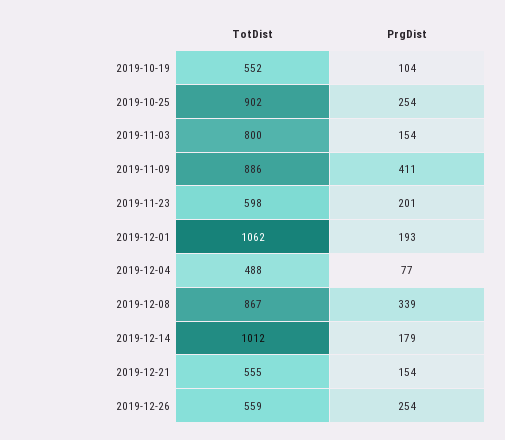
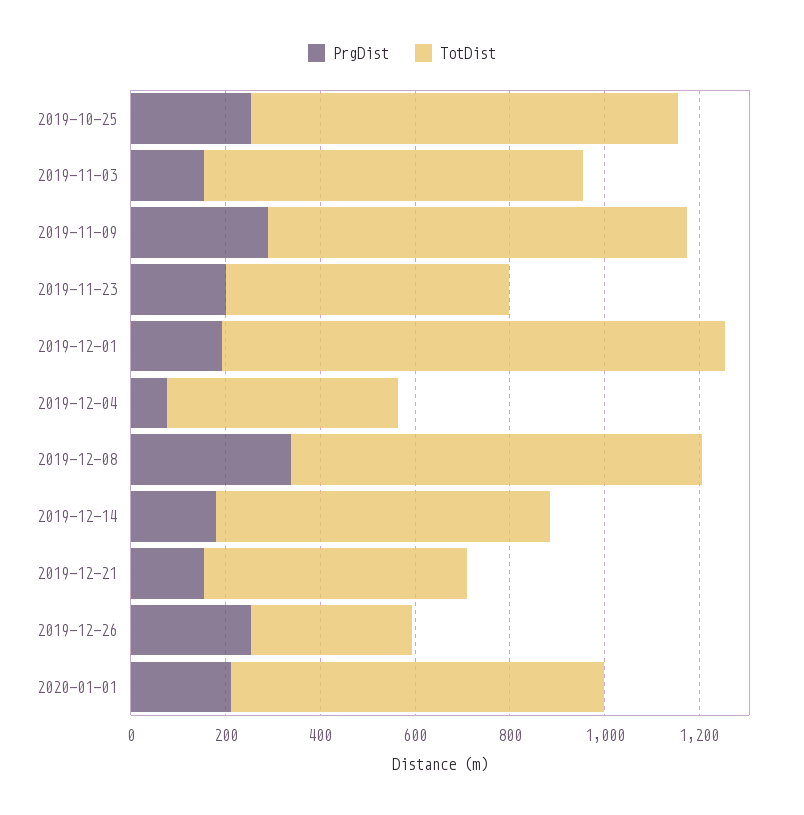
TotDist, 2019-10-19: 552 -> none
PrgDist, 2019-10-19: 104 -> none
PrgDist, 2019-11-09: 411 -> 300
TotDist, 2019-12-14: 1012 -> 700
TotDist, 2019-12-26: 559 -> 350
PrgDist, 2020-01-01: none -> 200
TotDist, 2020-01-01: none -> 800

